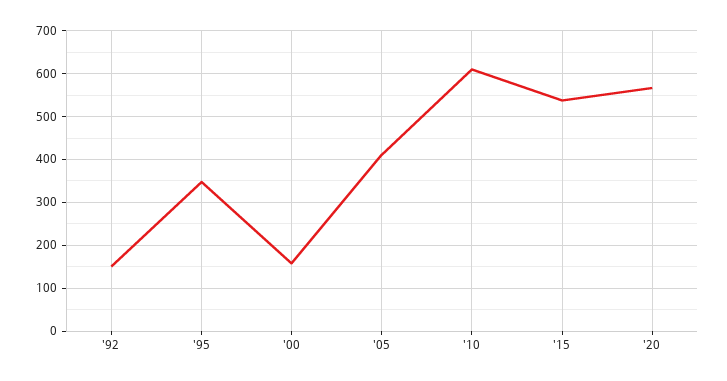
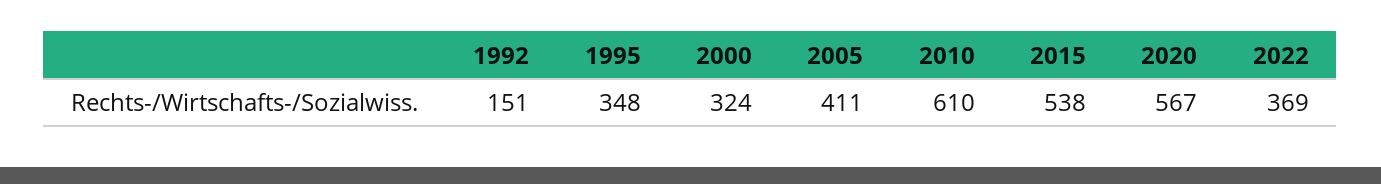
'00: 160 -> 324
2022: none -> 369

